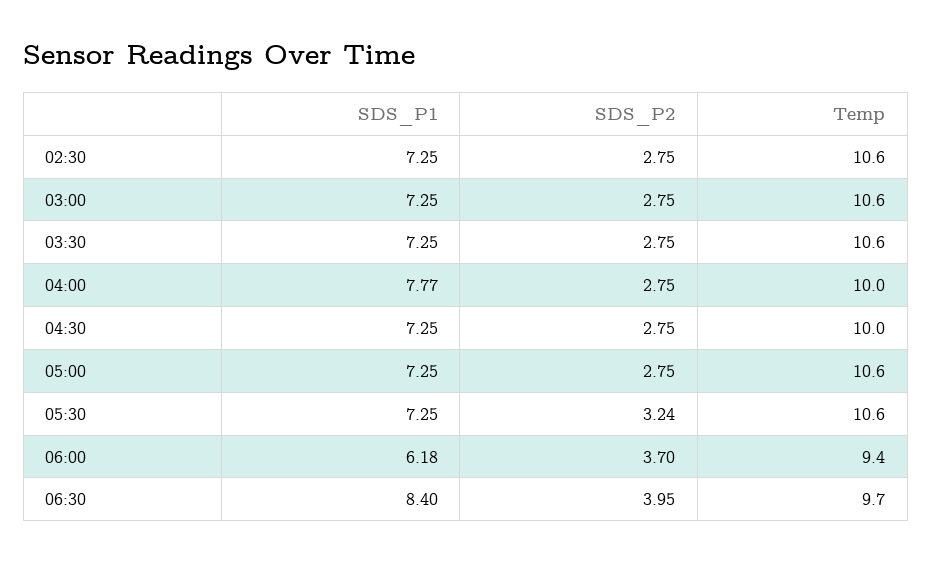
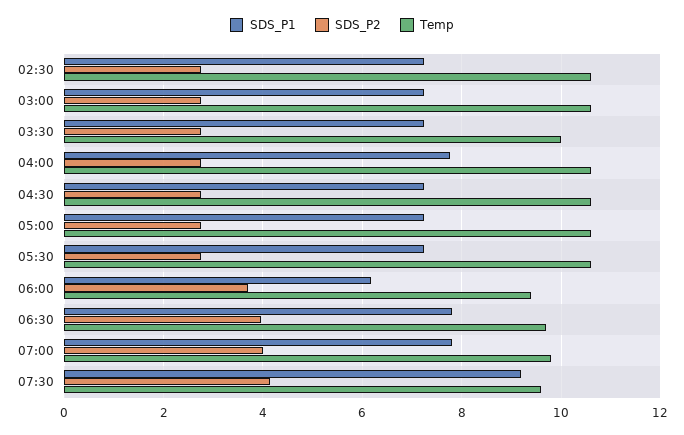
Temp, 03:30: 10.6 -> 10
Temp, 04:00: 10 -> 10.6
Temp, 04:30: 10 -> 10.6
SDS_P2, 05:30: 3.24 -> 2.8
SDS_P1, 06:30: 8.4 -> 7.8
SDS_P1, 07:00: none -> 7.8
SDS_P2, 07:00: none -> 4
Temp, 07:00: none -> 9.8
SDS_P1, 07:30: none -> 9.2
SDS_P2, 07:30: none -> 4.2
Temp, 07:30: none -> 9.6

